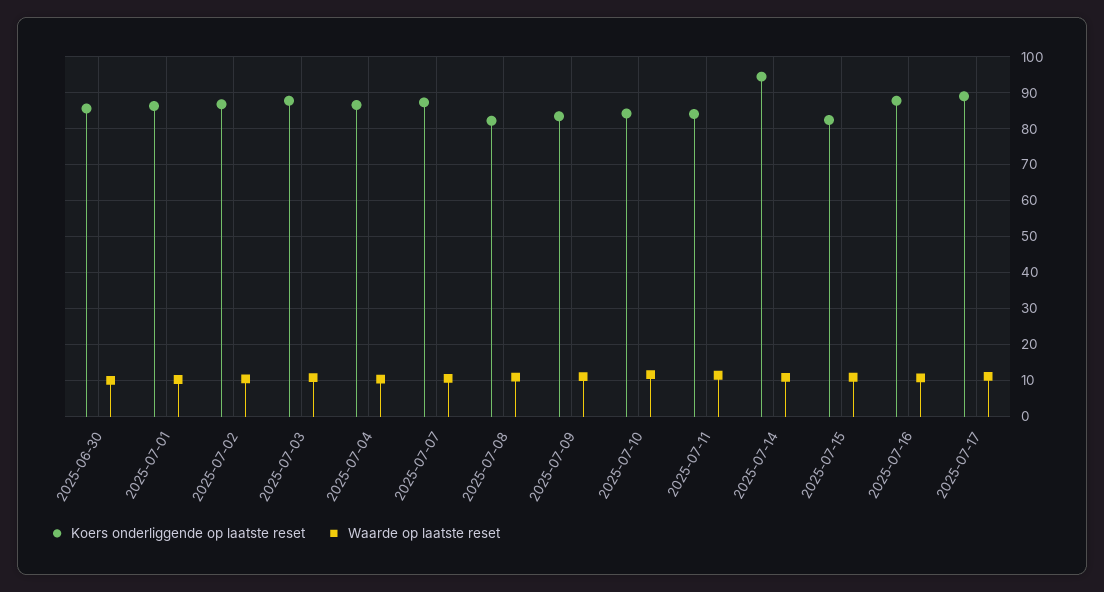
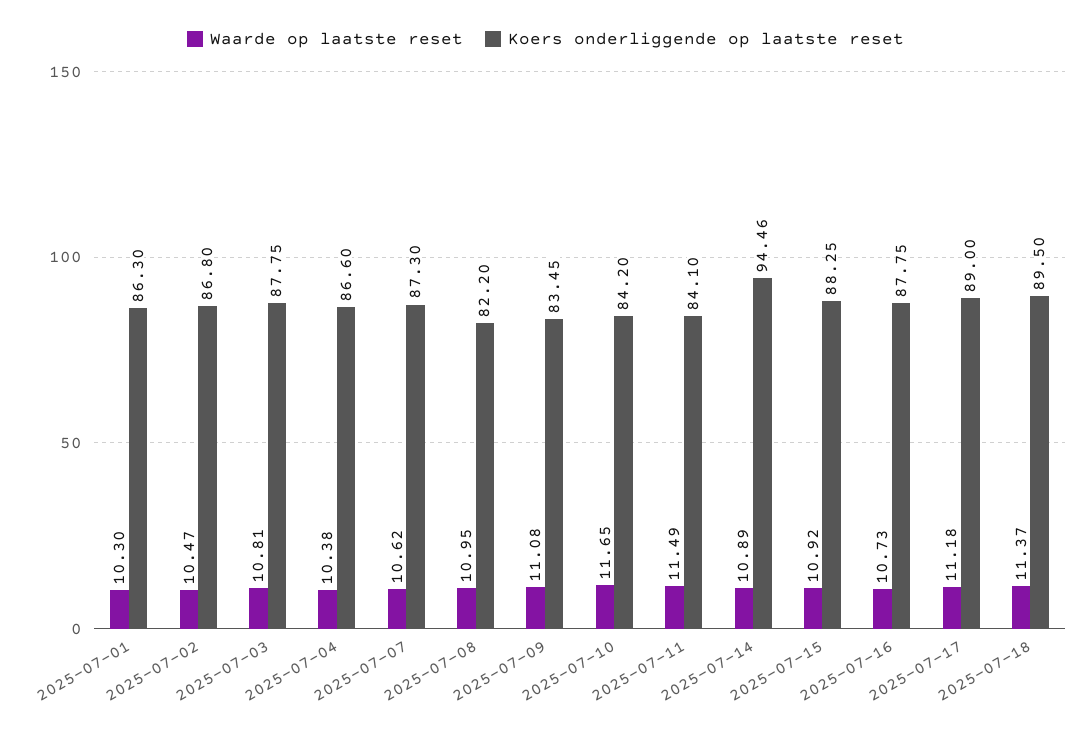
Koers onderliggende op laatste reset, 2025-06-30: 86 -> none
Waarde op laatste reset, 2025-06-30: 10 -> none
Koers onderliggende op laatste reset, 2025-07-15: 82 -> 88.25
Waarde op laatste reset, 2025-07-18: none -> 11.37
Koers onderliggende op laatste reset, 2025-07-18: none -> 89.5

